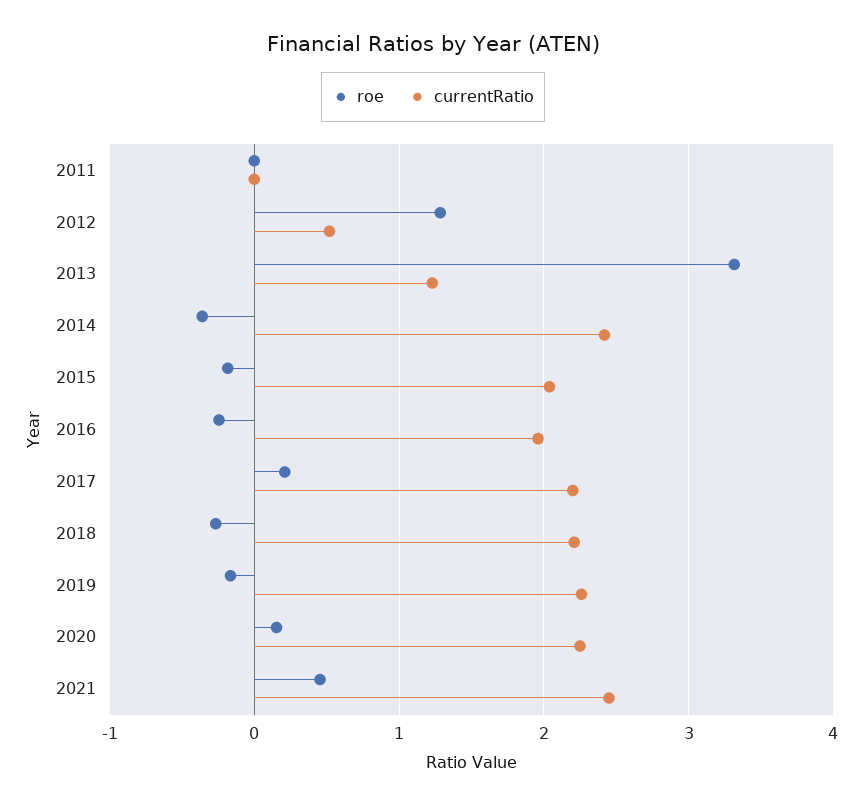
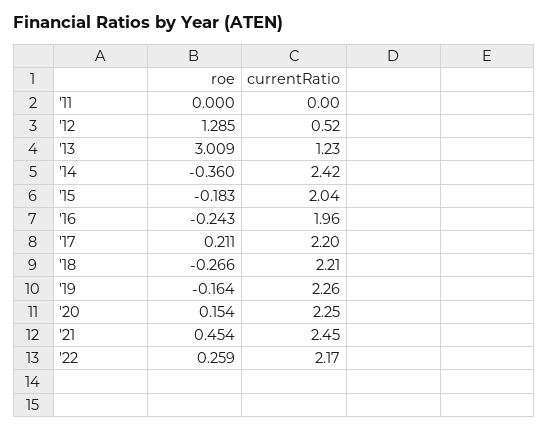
roe, 2013: 3.3 -> 3.009
roe, '22: none -> 0.259
currentRatio, '22: none -> 2.17

